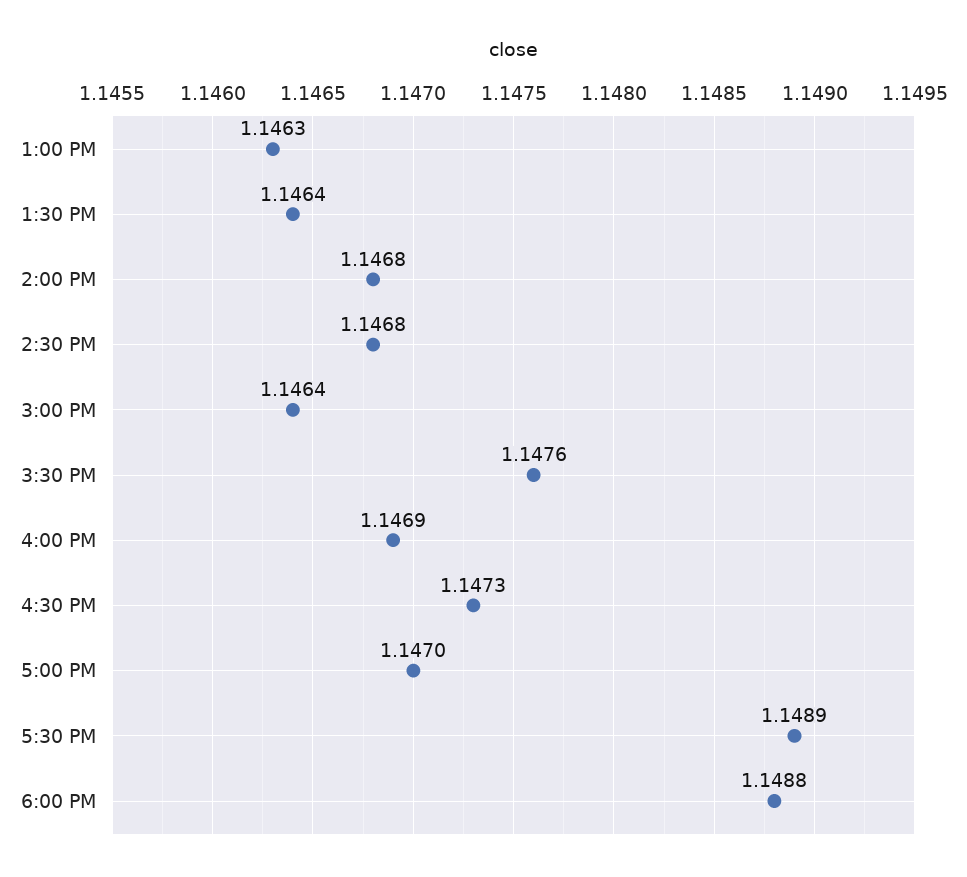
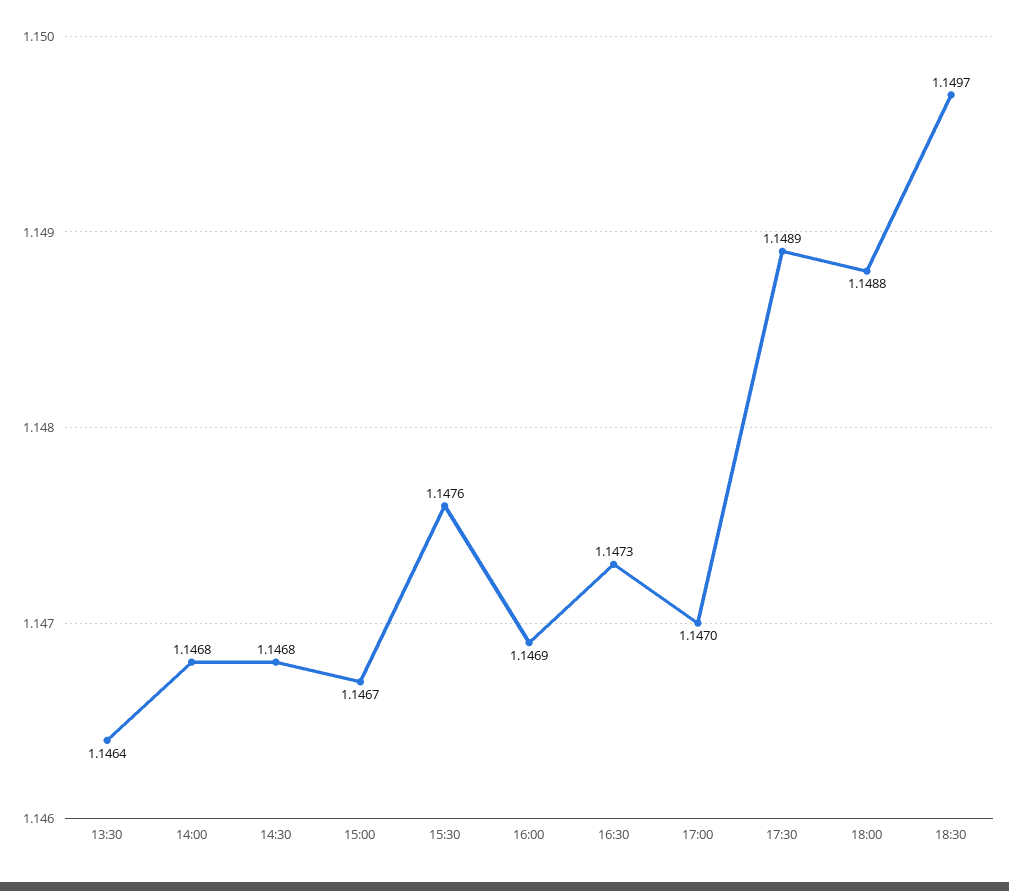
1:00 PM: 1.1463 -> none
3:00 PM: 1.1464 -> 1.1467
18:30: none -> 1.1497

